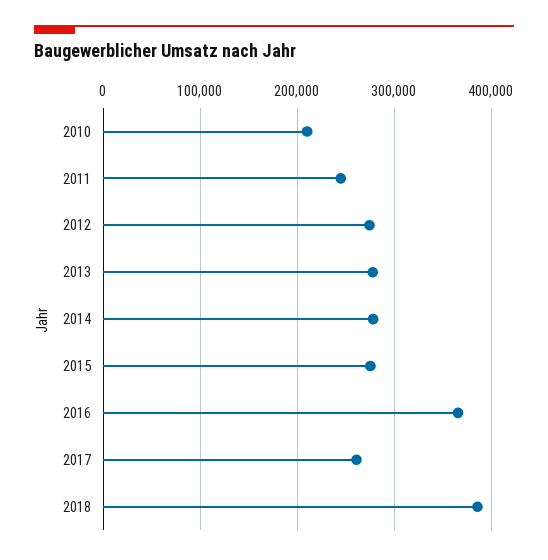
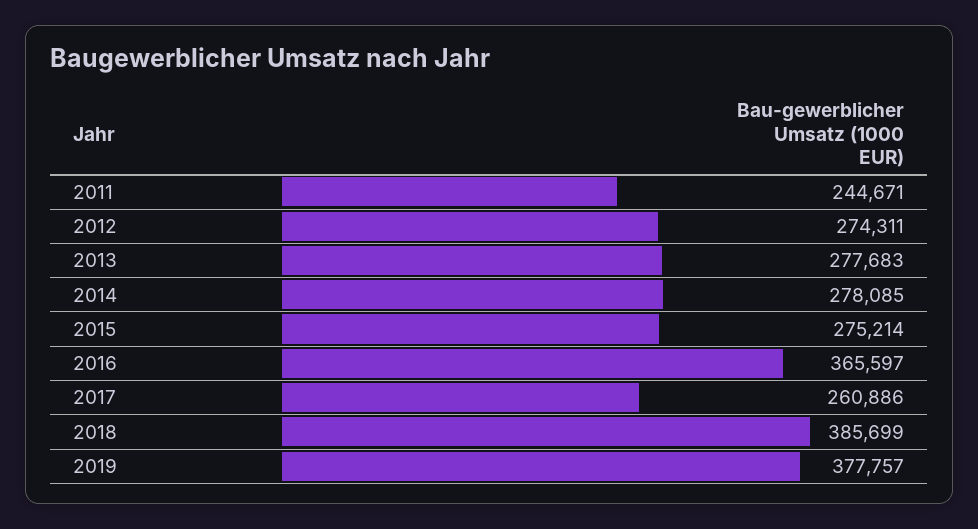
2010: 210000 -> none
2019: none -> 377757

